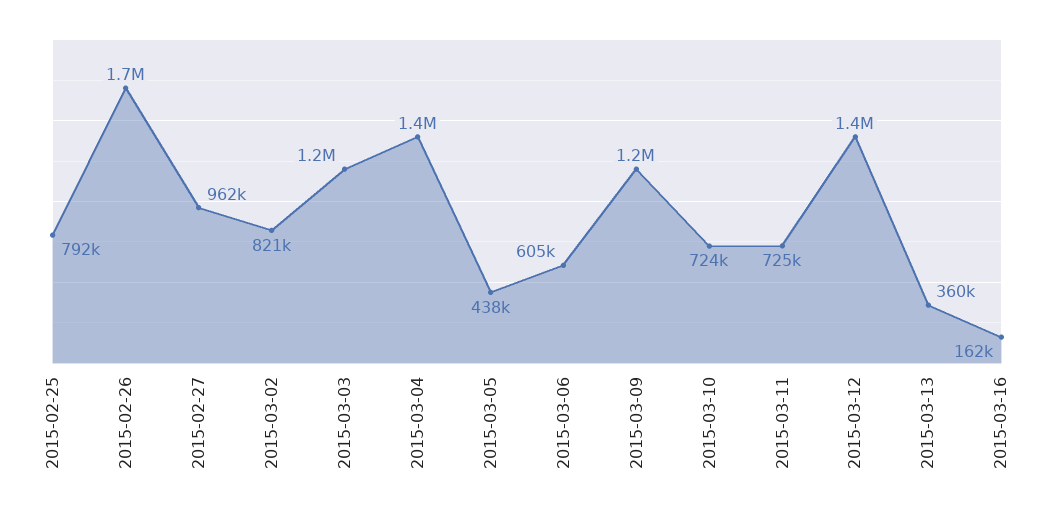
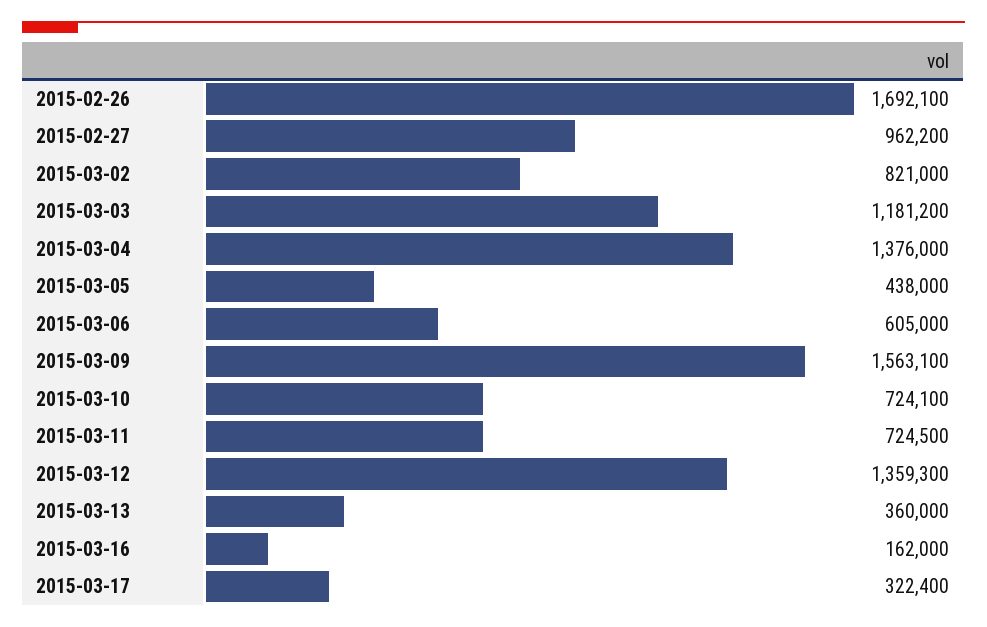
2015-02-25: 792000 -> none
2015-03-09: 1200000 -> 1563100
2015-03-17: none -> 322400

